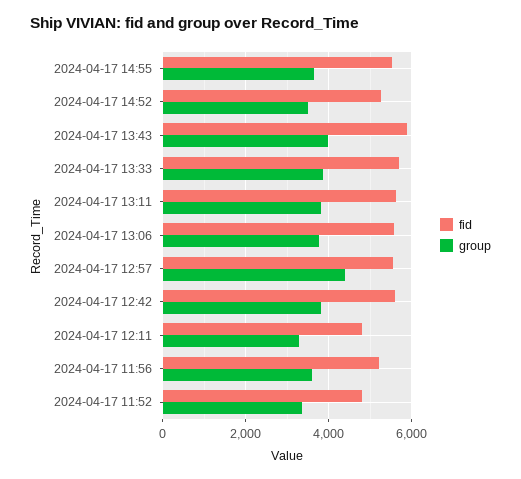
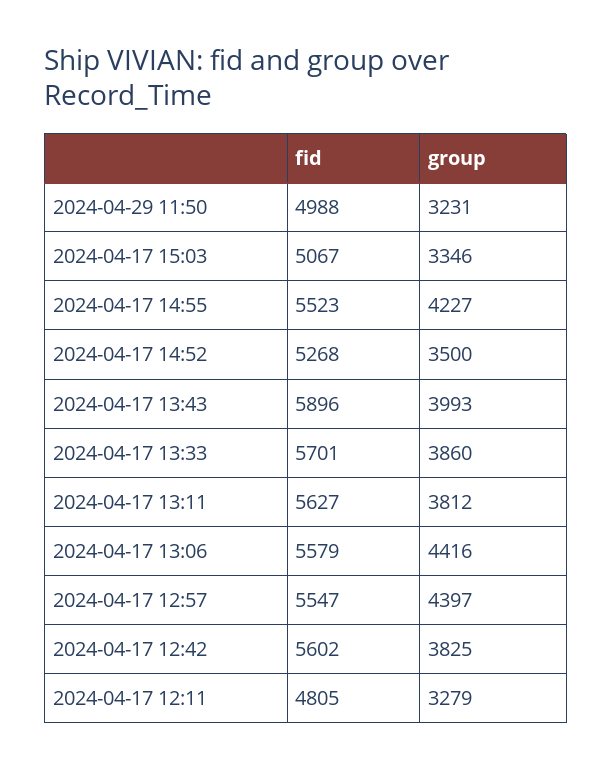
group, 2024-04-17 14:55: 3600 -> 4227
group, 2024-04-17 13:06: 3800 -> 4416
fid, 2024-04-17 11:56: 5200 -> none
group, 2024-04-17 11:56: 3600 -> none
fid, 2024-04-17 11:52: 4800 -> none
group, 2024-04-17 11:52: 3400 -> none
fid, 2024-04-29 11:50: none -> 4988
group, 2024-04-29 11:50: none -> 3231
fid, 2024-04-17 15:03: none -> 5067
group, 2024-04-17 15:03: none -> 3346

